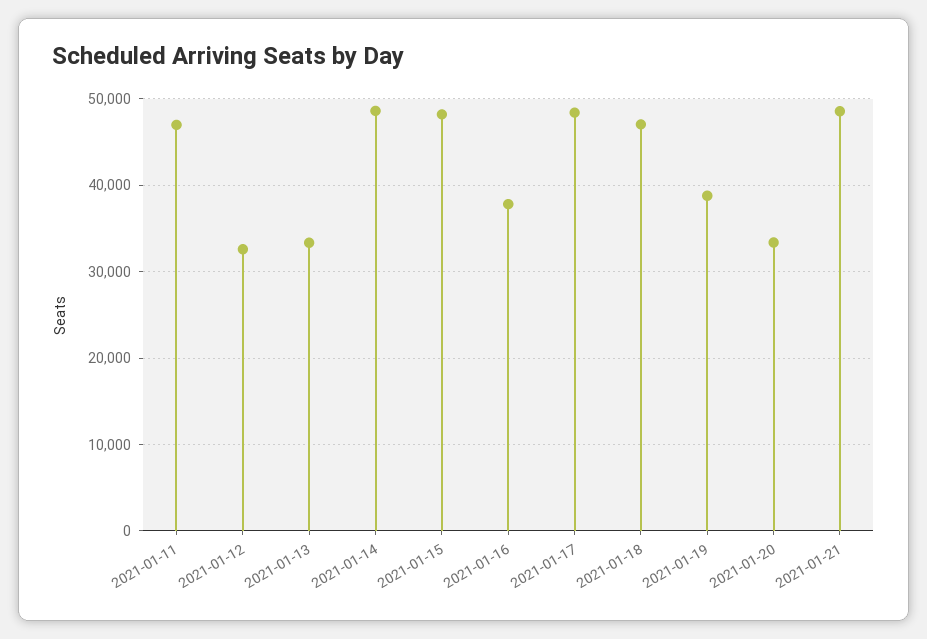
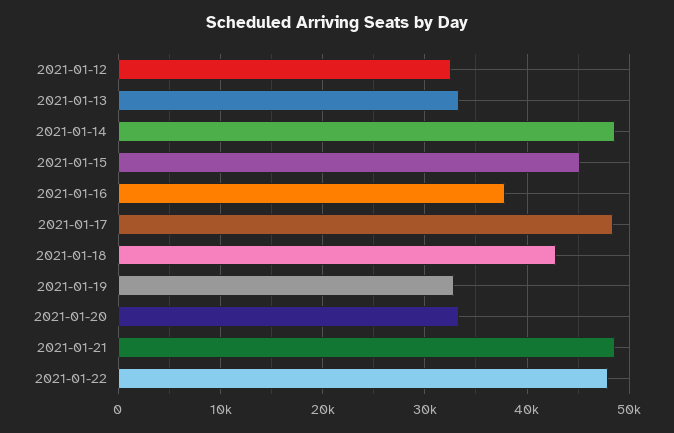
2021-01-11: 47000 -> none
2021-01-15: 48000 -> 45000
2021-01-18: 47000 -> 43000
2021-01-19: 39000 -> 33000
2021-01-22: none -> 48000

